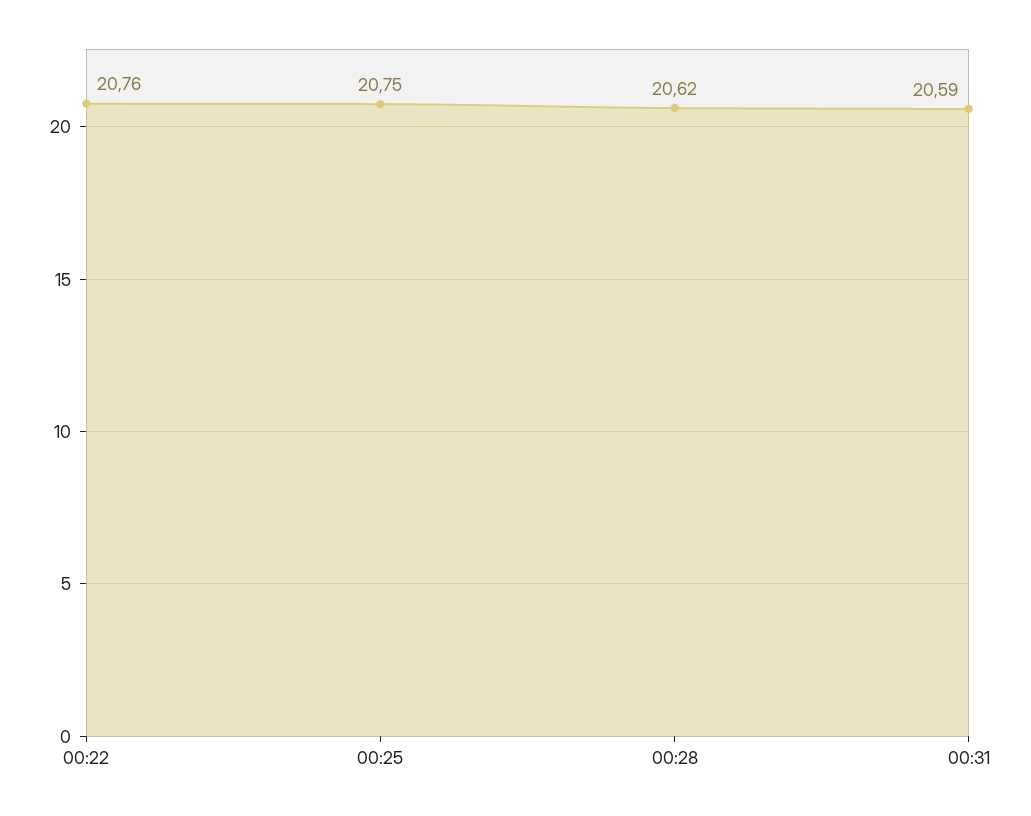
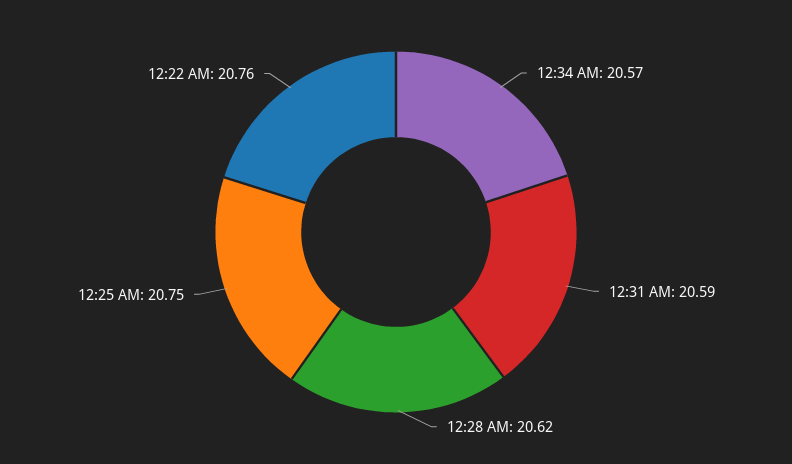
12:34 AM: none -> 20.57

